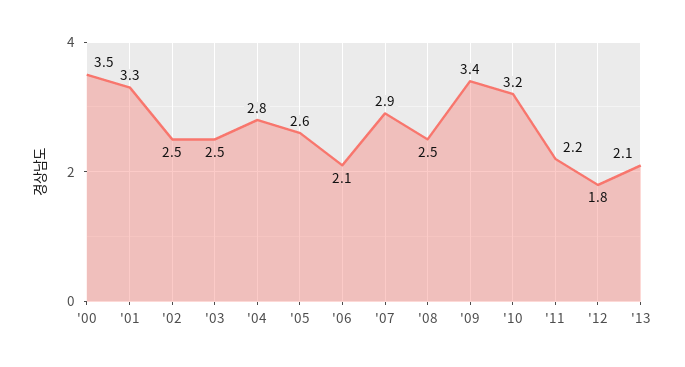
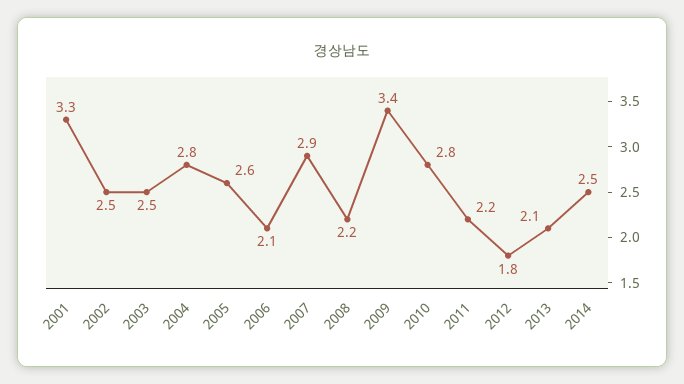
'00: 3.5 -> none
'08: 2.5 -> 2.2
'10: 3.2 -> 2.8
2014: none -> 2.5

